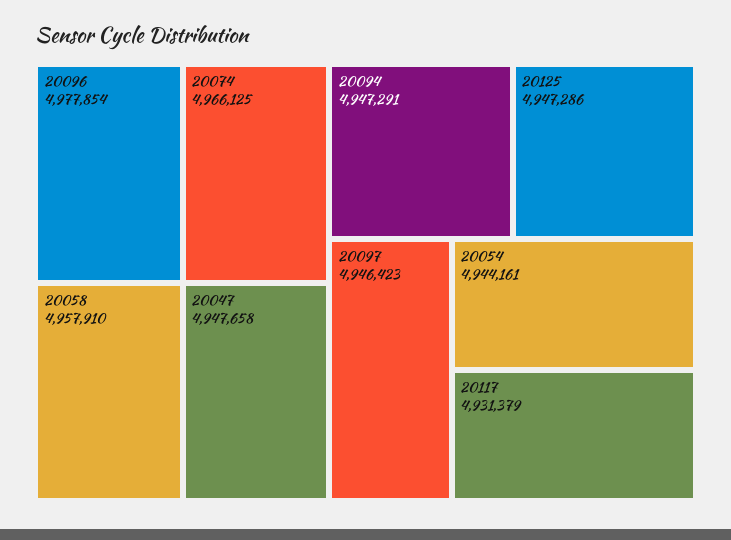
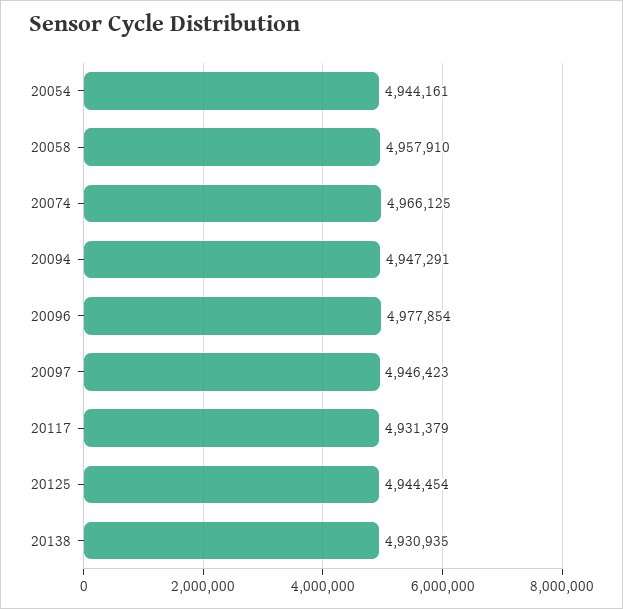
20047: 4947658 -> none
20125: 4947286 -> 4944454
20138: none -> 4930935

